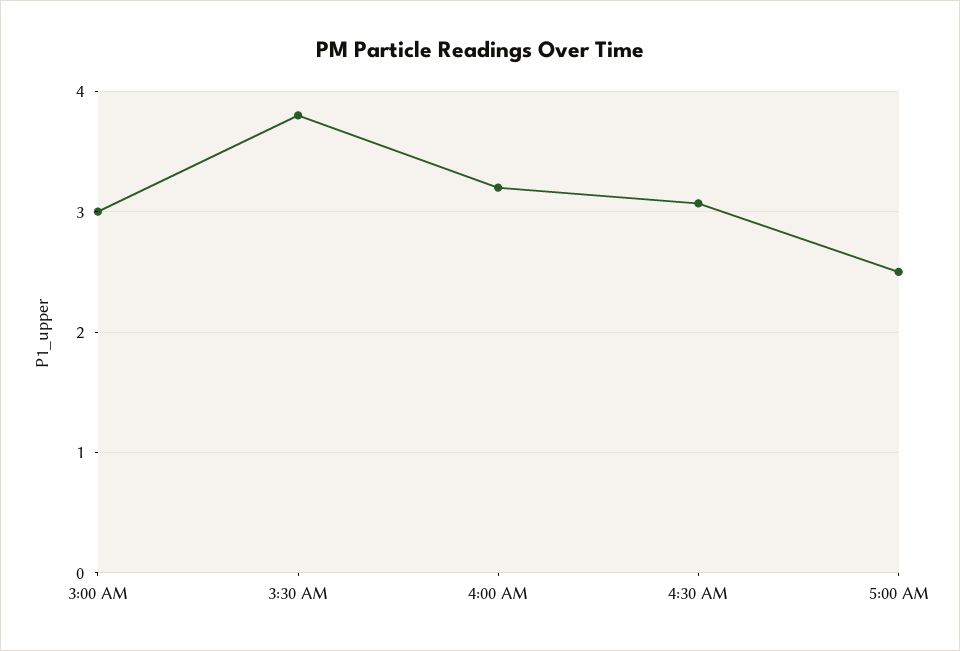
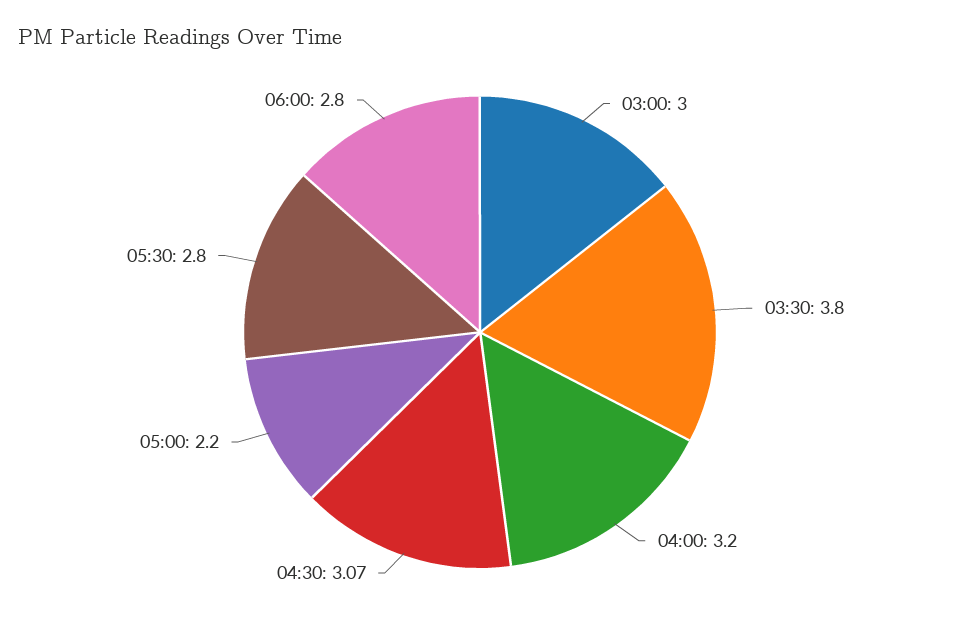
5:00 AM: 2.5 -> 2.2
05:30: none -> 2.8
06:00: none -> 2.8

